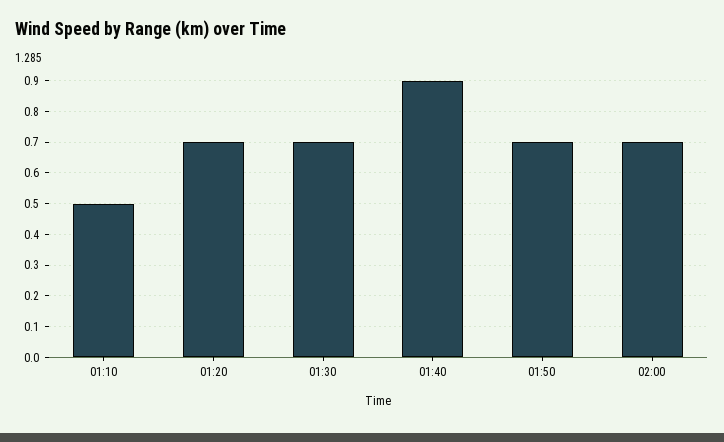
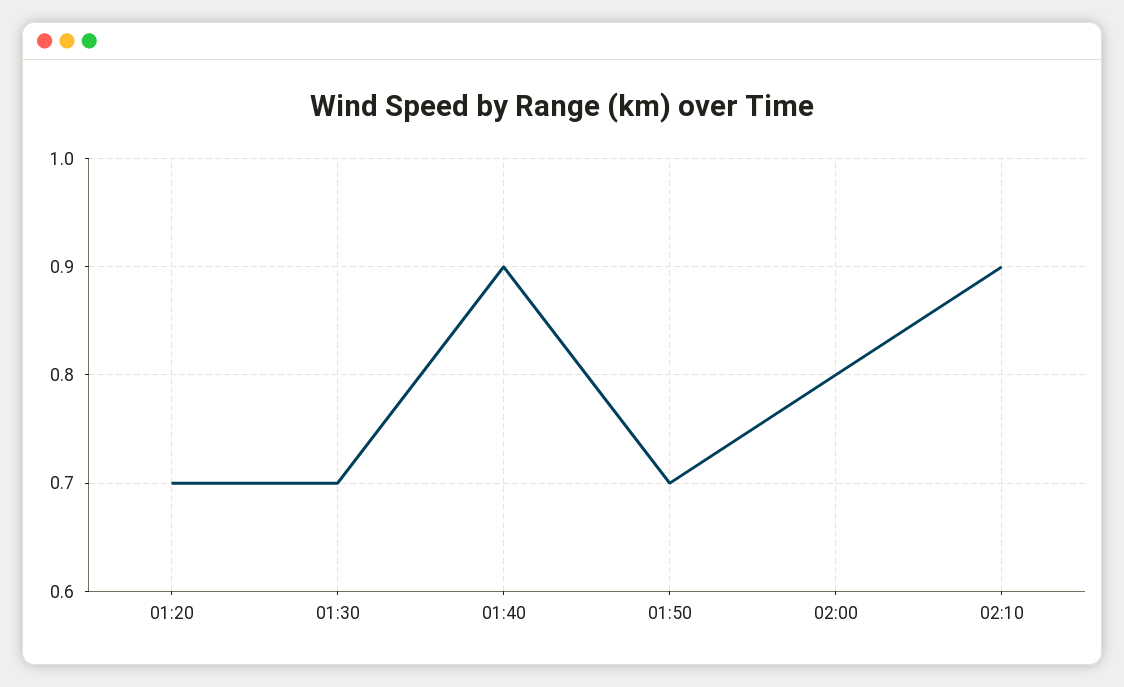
01:10: 0.5 -> none
02:00: 0.7 -> 0.8
02:10: none -> 0.9

